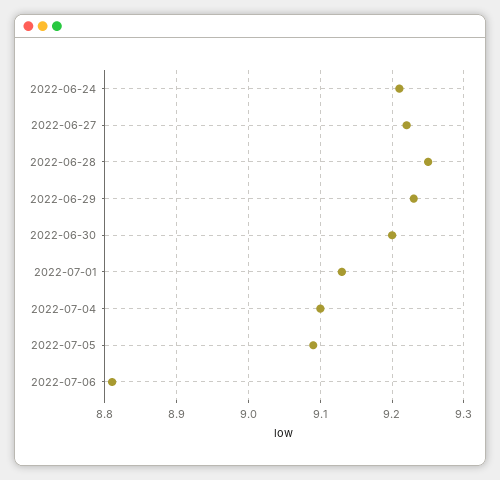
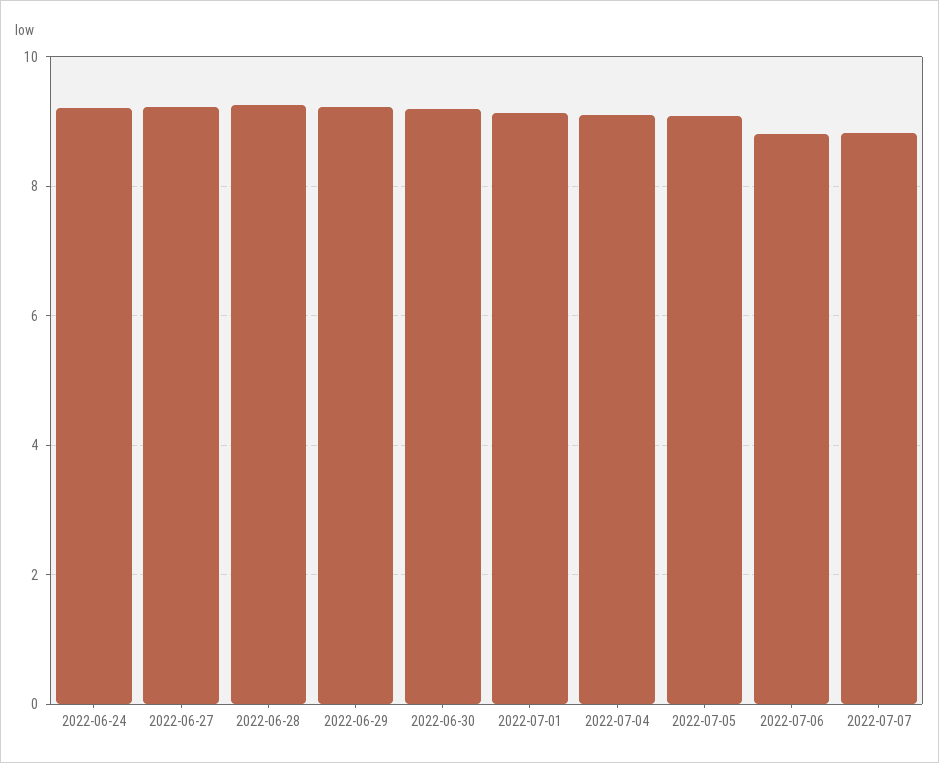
2022-07-07: none -> 8.8

